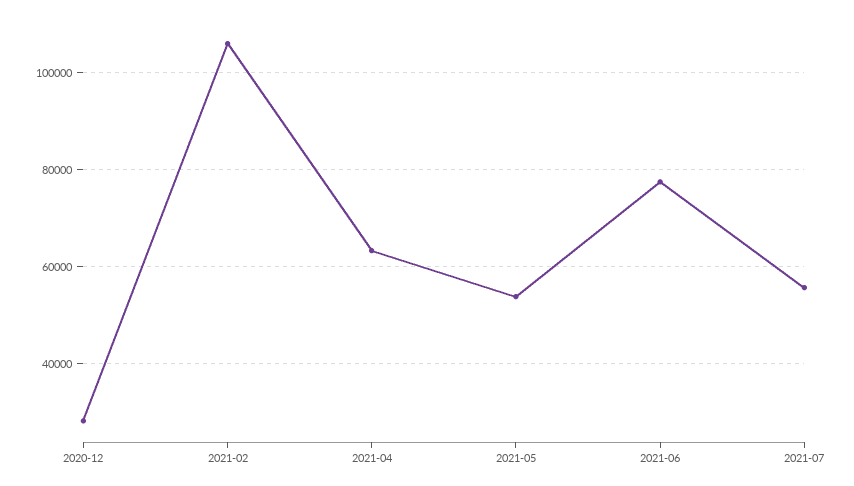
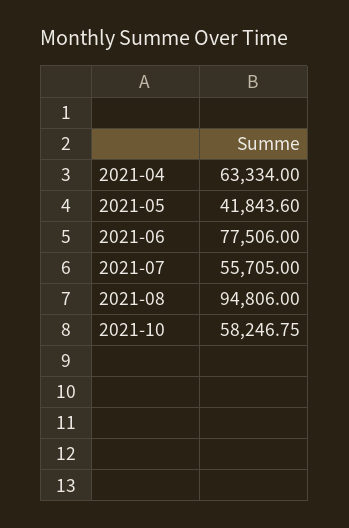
2020-12: 28000 -> none
2021-02: 106000 -> none
2021-05: 54000 -> 41843.6
2021-08: none -> 94806
2021-10: none -> 58246.75

